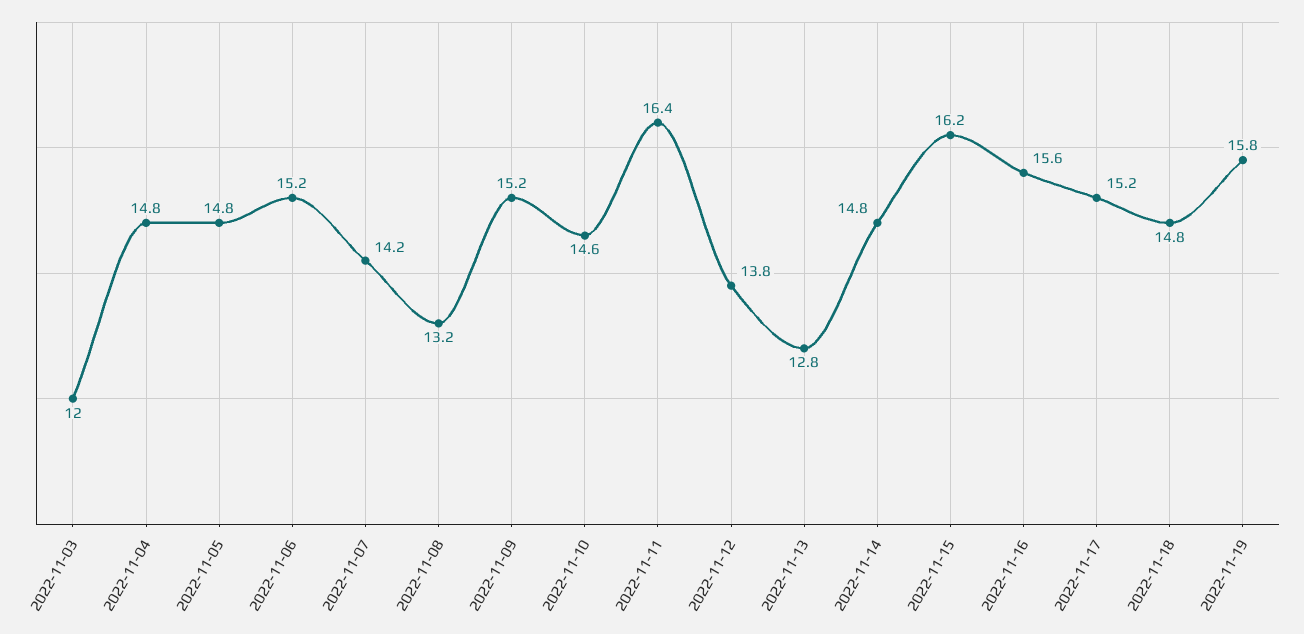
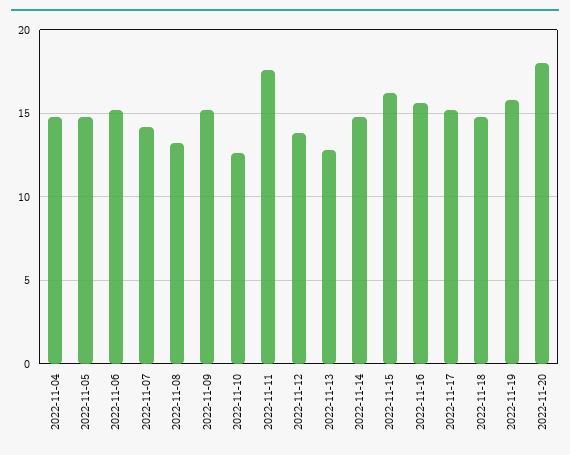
2022-11-03: 12 -> none
2022-11-10: 14.6 -> 12.5
2022-11-11: 16.4 -> 17.5
2022-11-20: none -> 18

